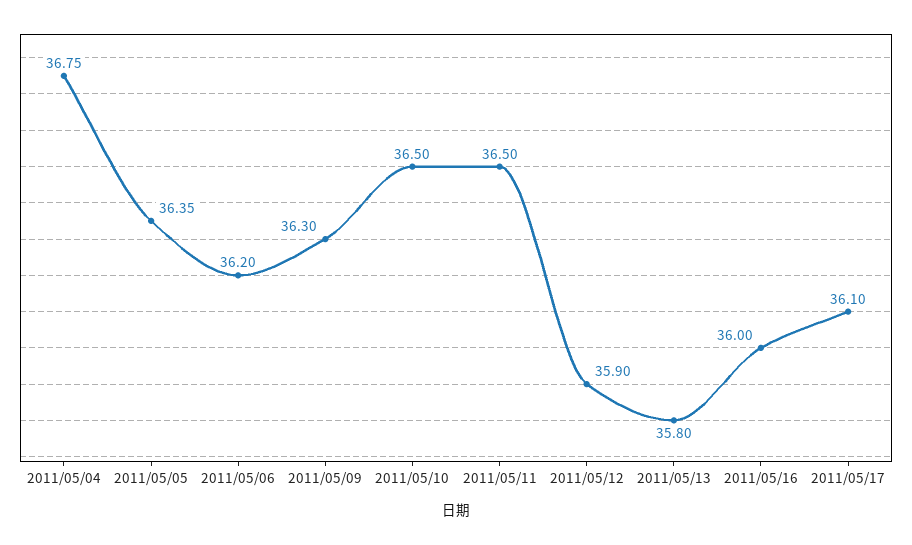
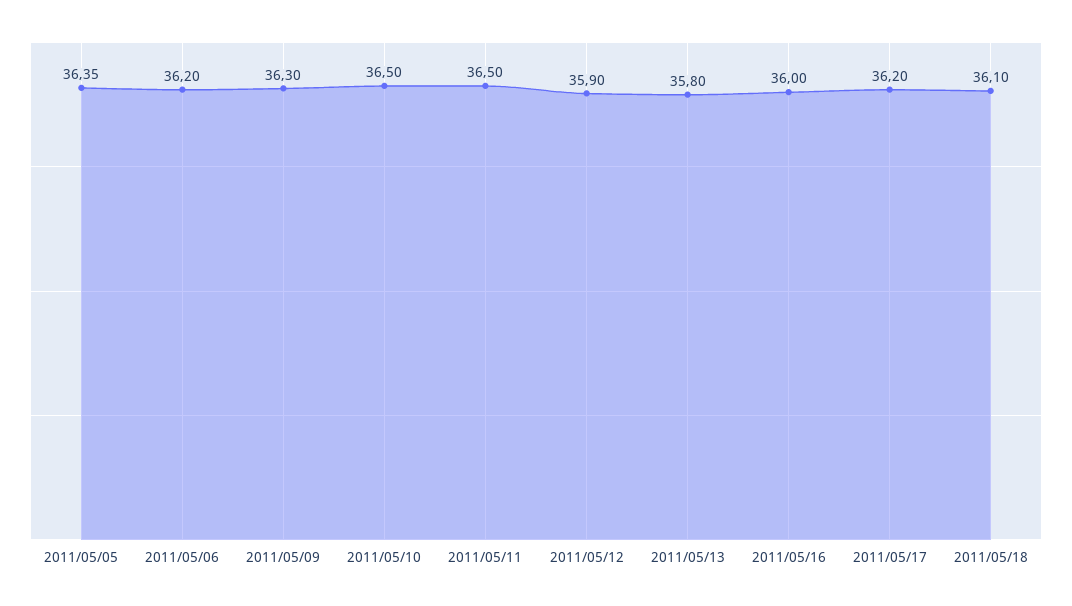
2011/05/04: 36.75 -> none
2011/05/17: 36.1 -> 36.2
2011/05/18: none -> 36.1

